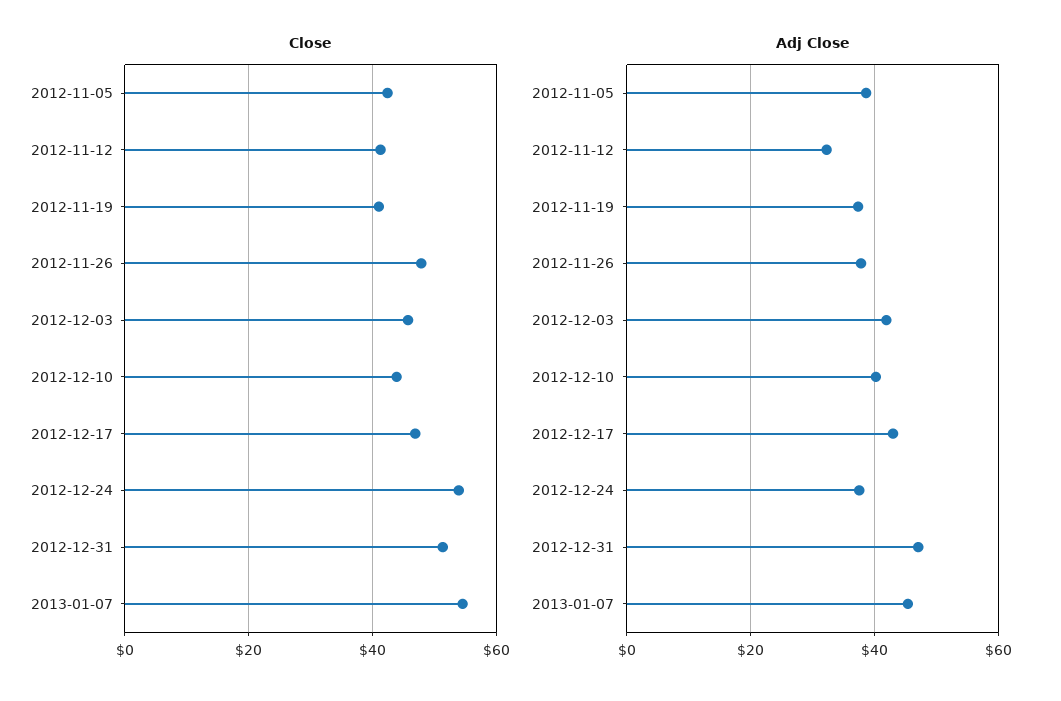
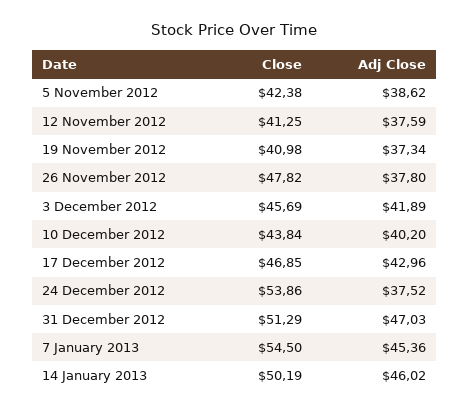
Adj Close, 2012-11-12: 32 -> 37.59
Close, 14 January 2013: none -> 50.19
Adj Close, 14 January 2013: none -> 46.02

